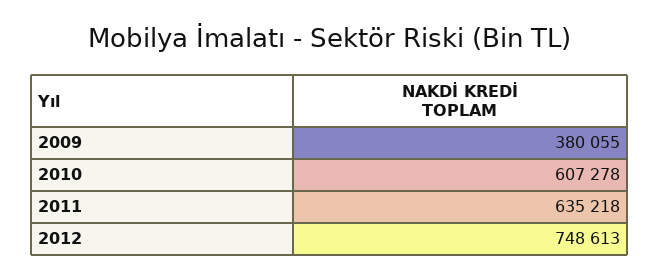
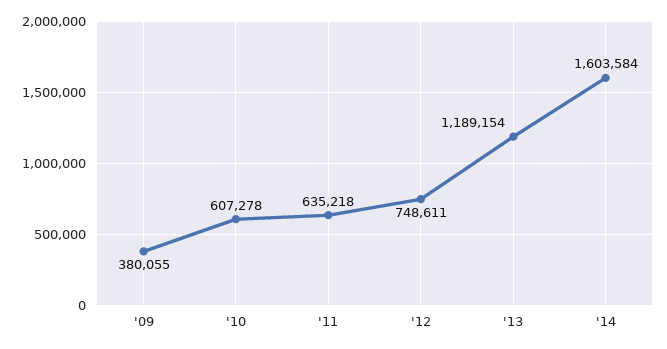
2012: 748613 -> 748611
'13: none -> 1189154
'14: none -> 1603584

